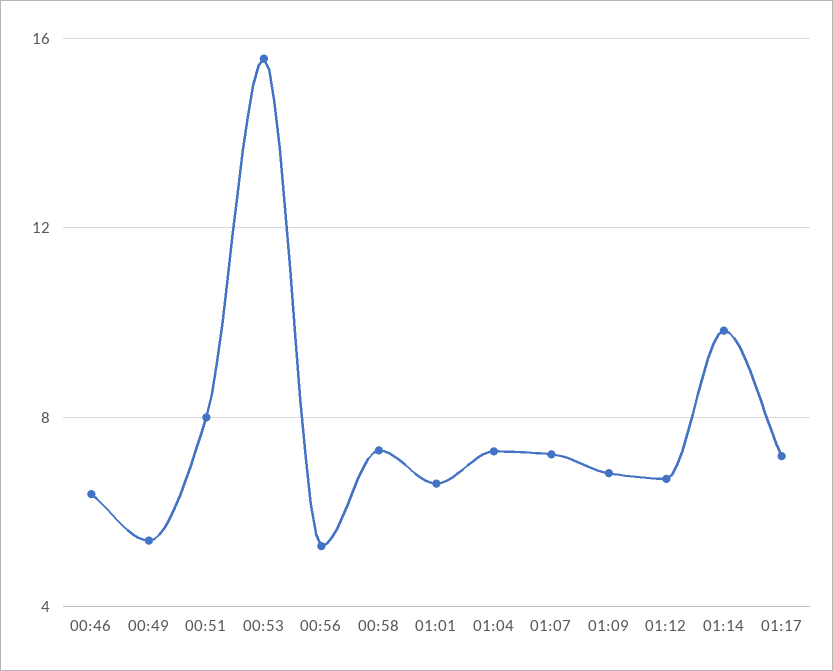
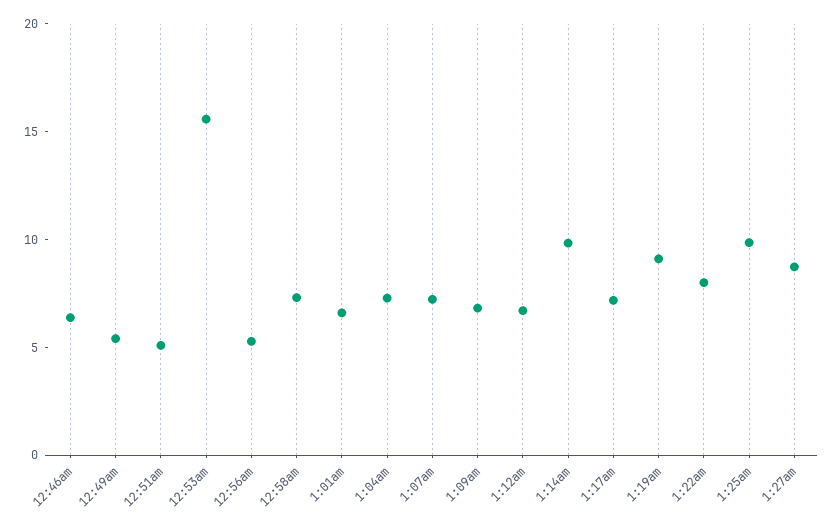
00:51: 8 -> 5
1:19am: none -> 9
1:22am: none -> 8
1:25am: none -> 10
1:27am: none -> 9

